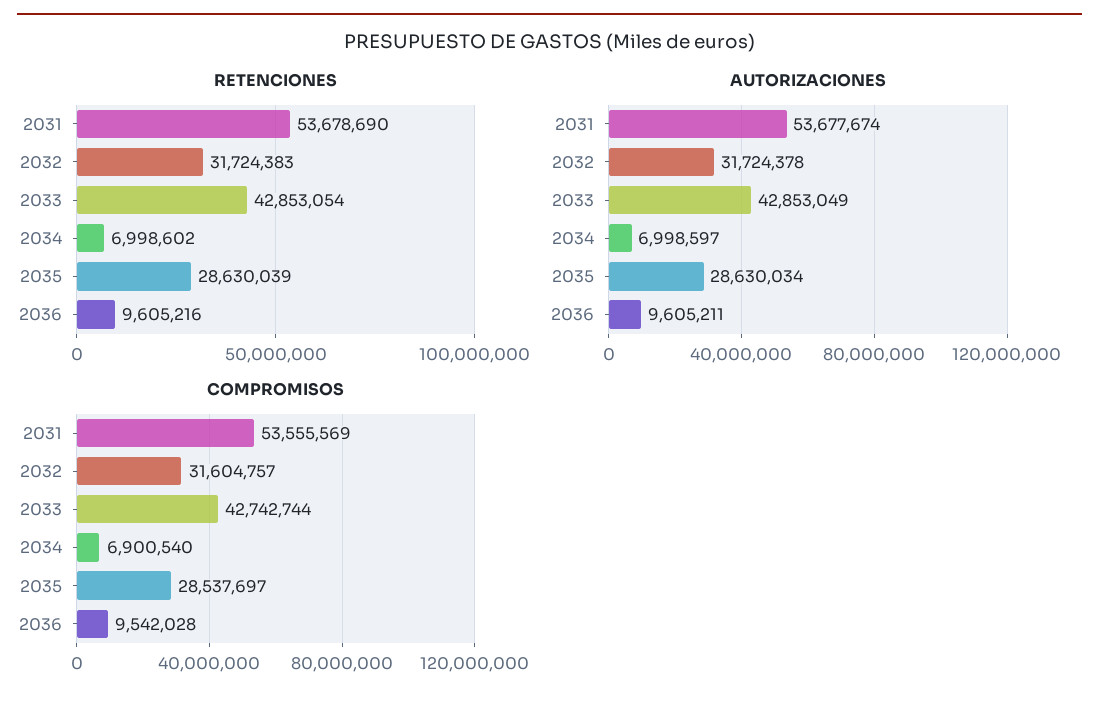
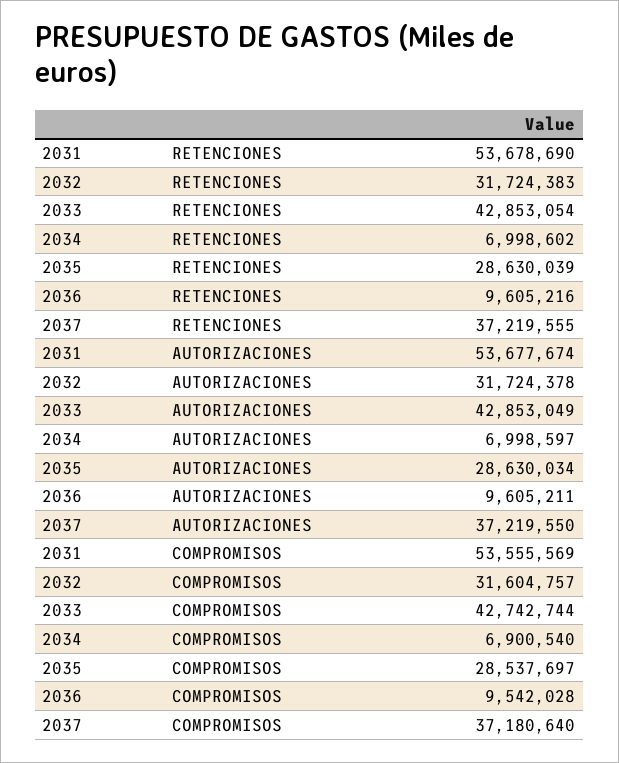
RETENCIONES, 2037: none -> 37219555
AUTORIZACIONES, 2037: none -> 37219550
COMPROMISOS, 2037: none -> 37180640

